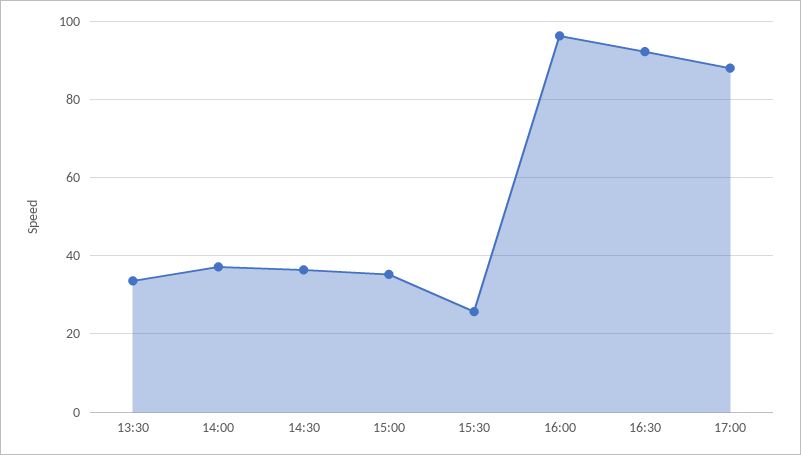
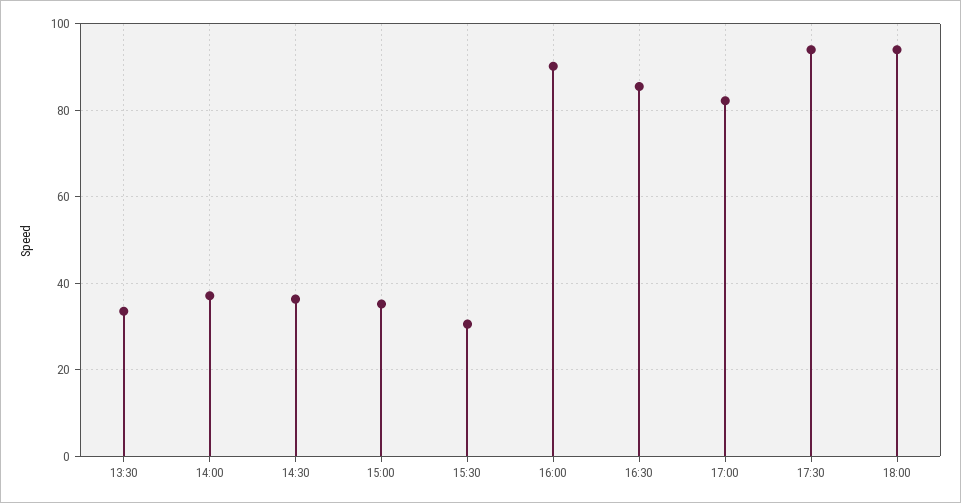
15:30: 26 -> 30
16:00: 96 -> 90
16:30: 92 -> 86
17:00: 88 -> 82
17:30: none -> 94
18:00: none -> 94

